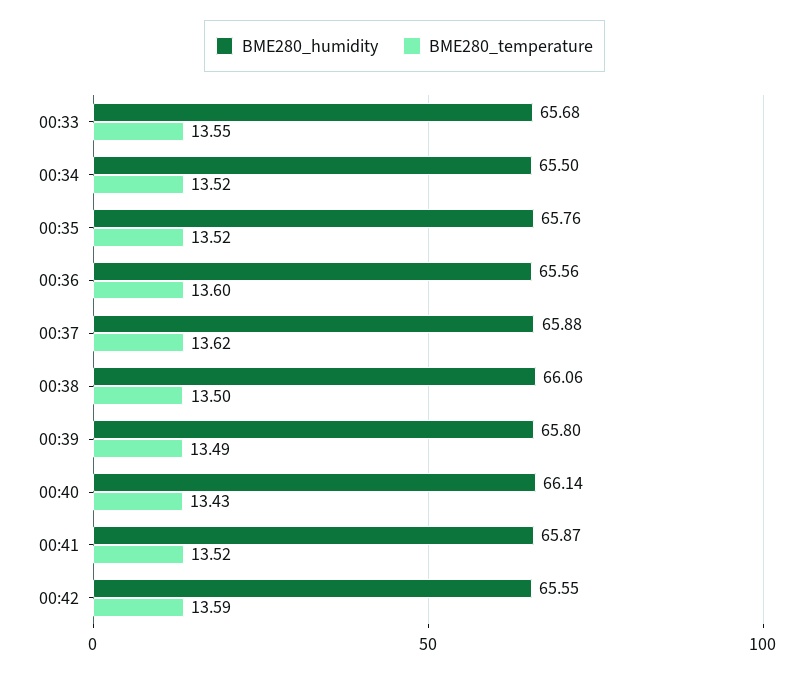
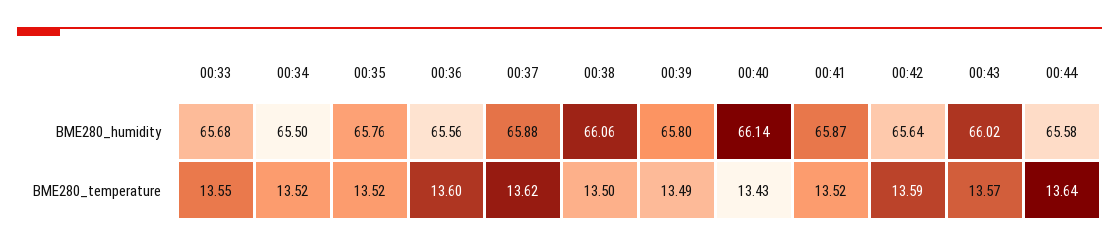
BME280_humidity, 00:42: 65.55 -> 65.64
BME280_humidity, 00:43: none -> 66.02
BME280_humidity, 00:44: none -> 65.58
BME280_temperature, 00:43: none -> 13.57
BME280_temperature, 00:44: none -> 13.64

